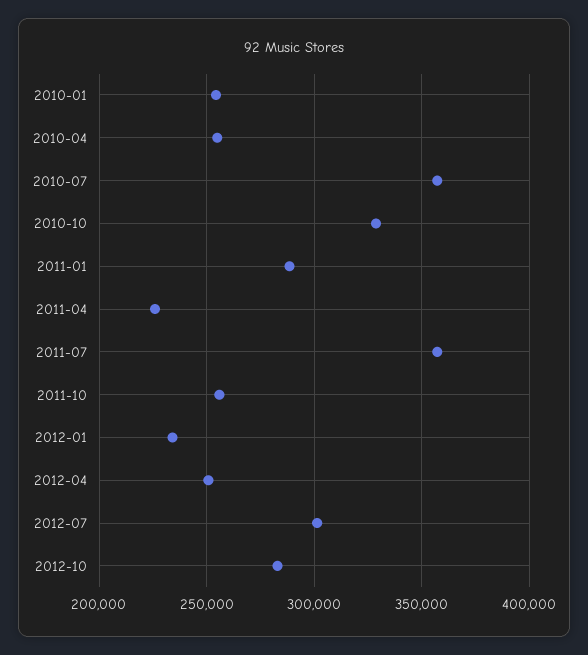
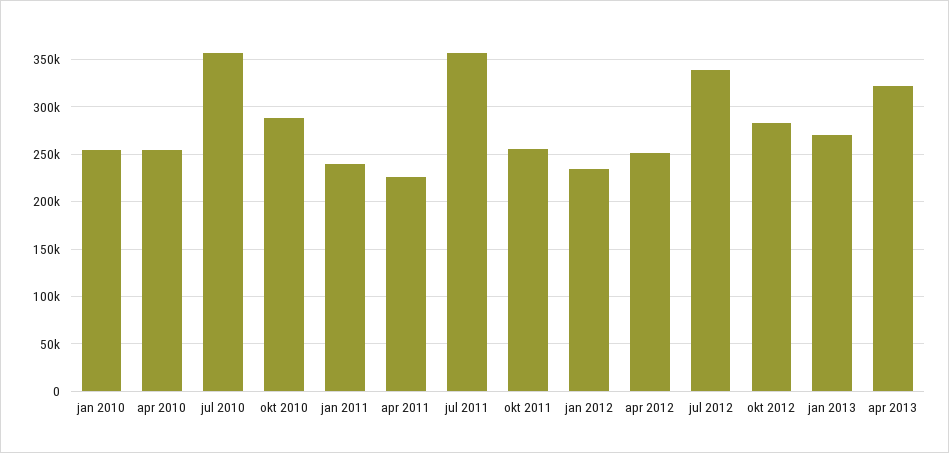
2010-10: 330000 -> 290000
2011-01: 290000 -> 240000
2012-07: 300000 -> 340000
jan 2013: none -> 270000
apr 2013: none -> 320000

